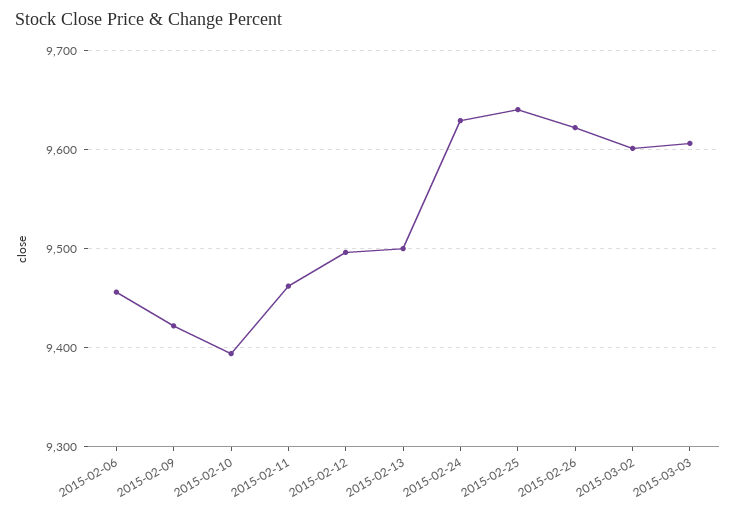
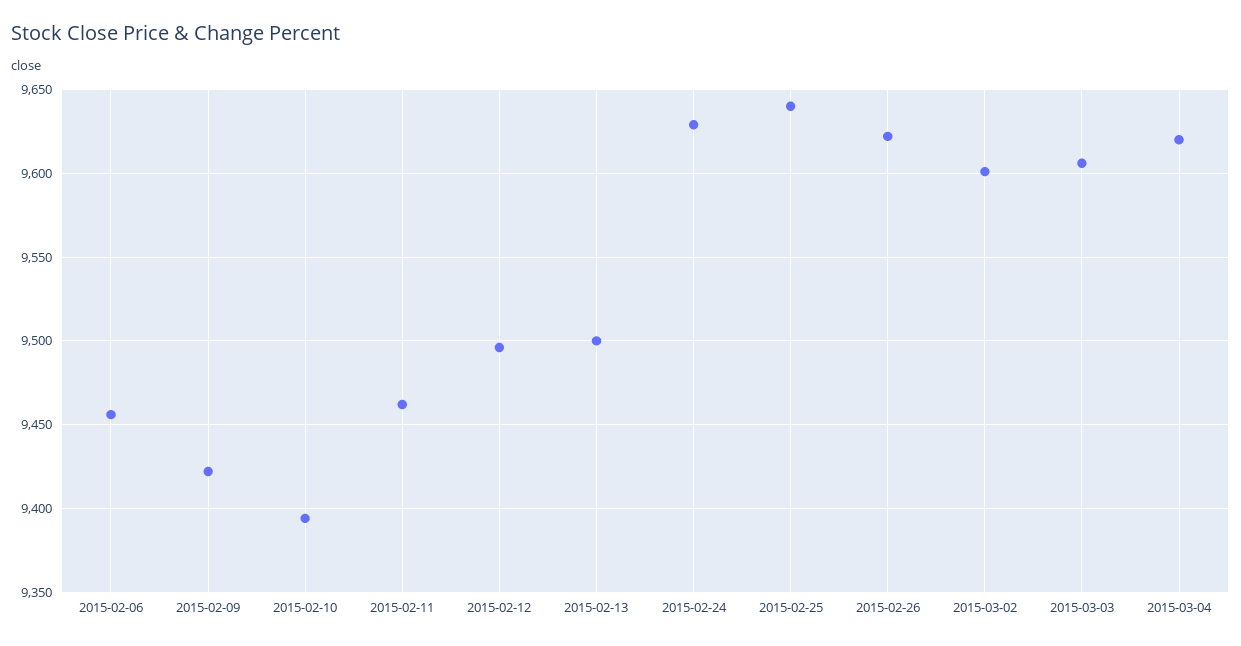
2015-03-04: none -> 9620

